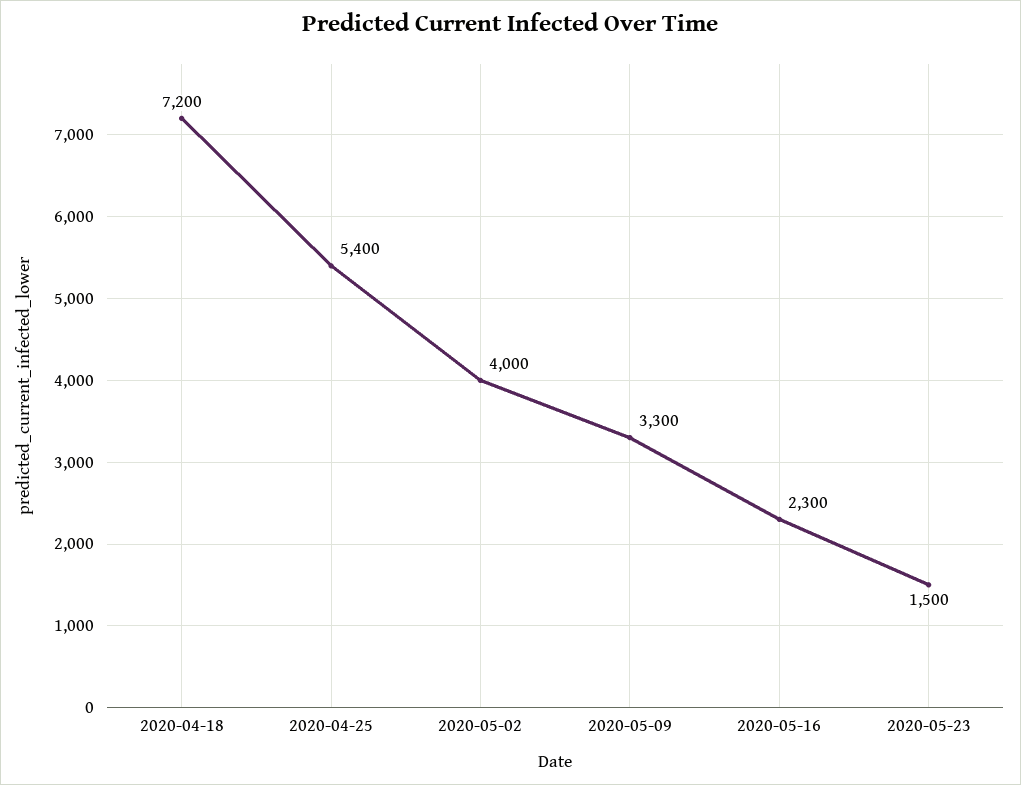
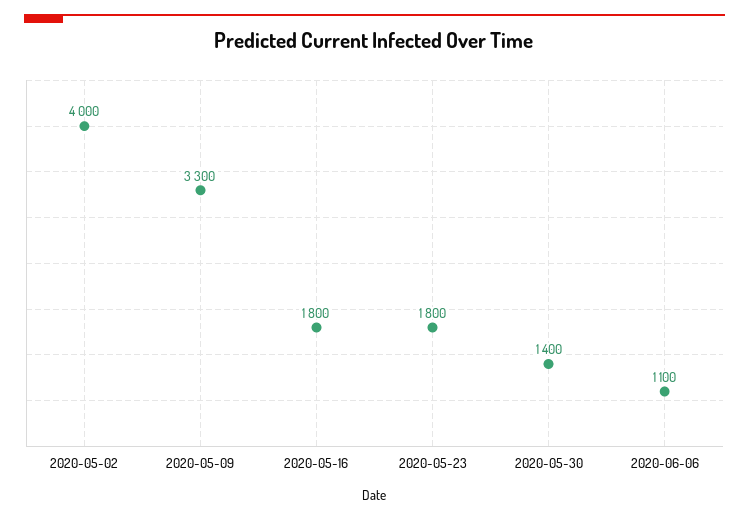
2020-04-18: 7200 -> none
2020-04-25: 5400 -> none
2020-05-16: 2300 -> 1800
2020-05-23: 1500 -> 1800
2020-05-30: none -> 1400
2020-06-06: none -> 1100

